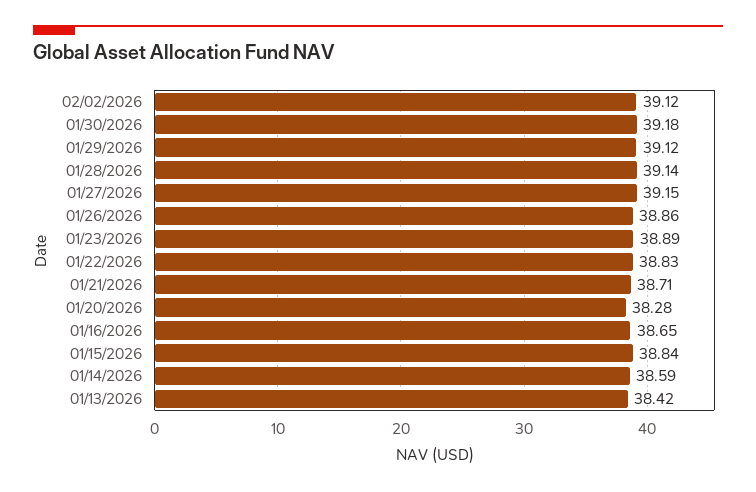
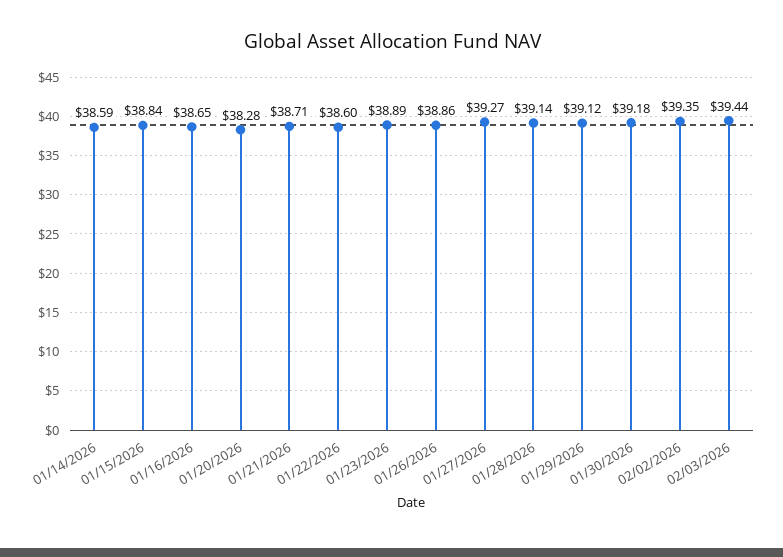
02/02/2026: 39.12 -> 39.35
01/27/2026: 39.15 -> 39.27
01/22/2026: 38.83 -> 38.6
01/13/2026: 38.42 -> none
02/03/2026: none -> 39.44

